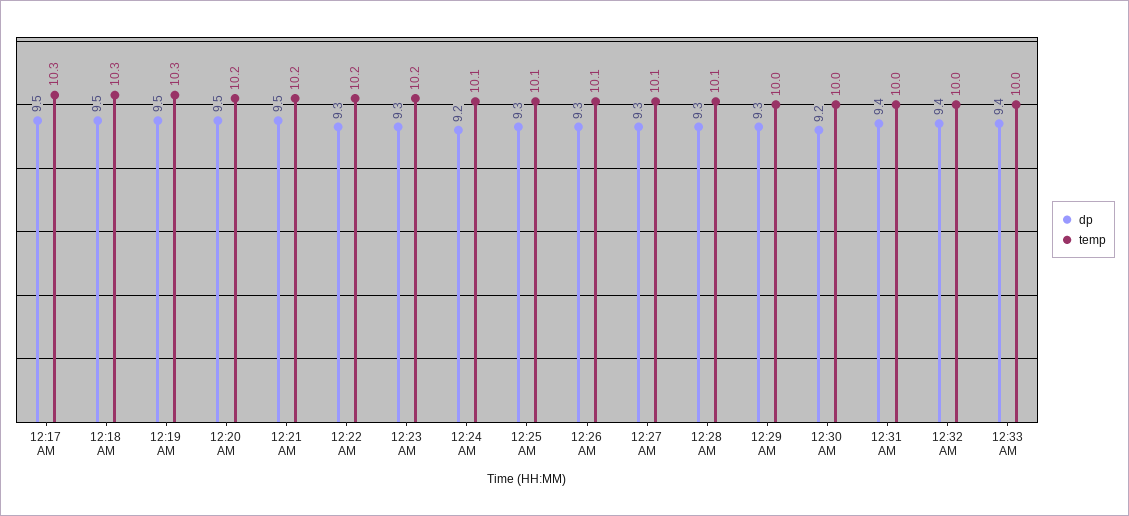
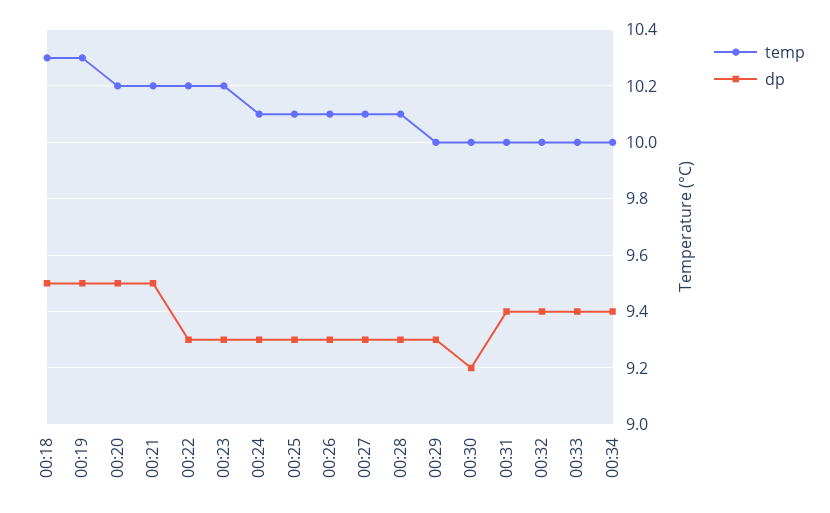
dp, 12:17 AM: 9.5 -> none
temp, 12:17 AM: 10.3 -> none
dp, 12:24 AM: 9.2 -> 9.3
temp, 00:34: none -> 10
dp, 00:34: none -> 9.4

